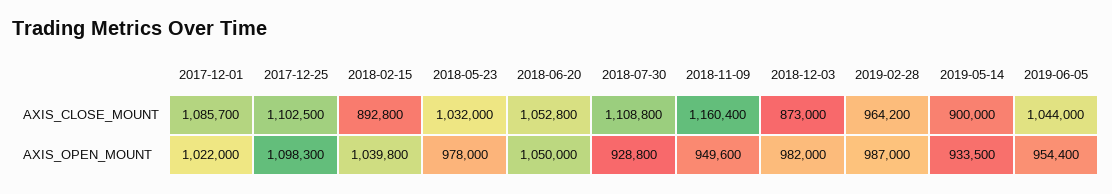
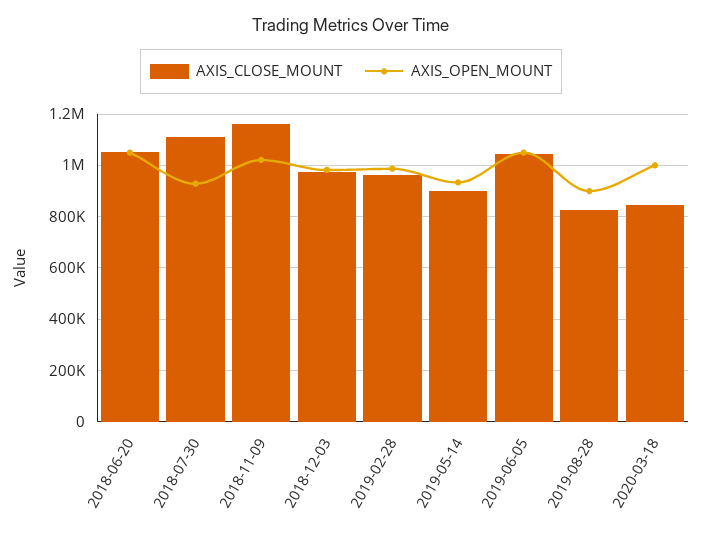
AXIS_CLOSE_MOUNT, 2017-12-01: 1085700 -> none
AXIS_CLOSE_MOUNT, 2017-12-25: 1102500 -> none
AXIS_CLOSE_MOUNT, 2018-02-15: 892800 -> none
AXIS_CLOSE_MOUNT, 2018-05-23: 1032000 -> none
AXIS_CLOSE_MOUNT, 2018-12-03: 873000 -> 975000
AXIS_OPEN_MOUNT, 2017-12-01: 1022000 -> none
AXIS_OPEN_MOUNT, 2017-12-25: 1098300 -> none
AXIS_OPEN_MOUNT, 2018-02-15: 1039800 -> none
AXIS_OPEN_MOUNT, 2018-05-23: 978000 -> none
AXIS_OPEN_MOUNT, 2018-11-09: 949600 -> 1025000
AXIS_OPEN_MOUNT, 2019-06-05: 954400 -> 1050000
AXIS_CLOSE_MOUNT, 2019-08-28: none -> 825000
AXIS_OPEN_MOUNT, 2019-08-28: none -> 900000
AXIS_CLOSE_MOUNT, 2020-03-18: none -> 850000
AXIS_OPEN_MOUNT, 2020-03-18: none -> 1000000

